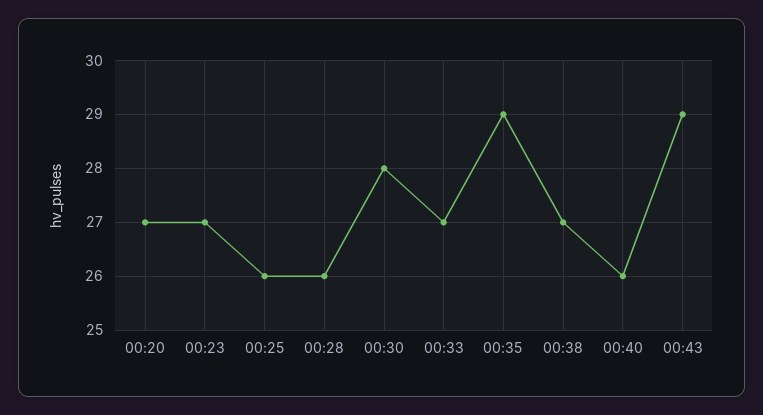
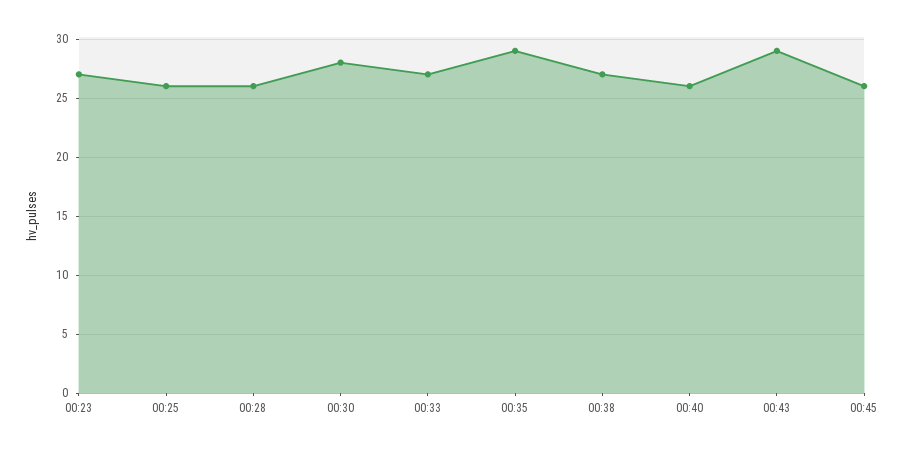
00:20: 27 -> none
00:45: none -> 26

